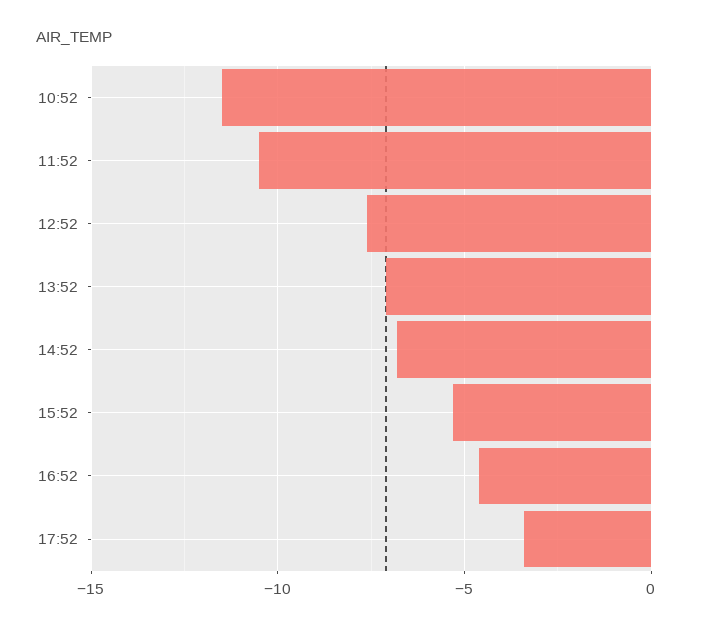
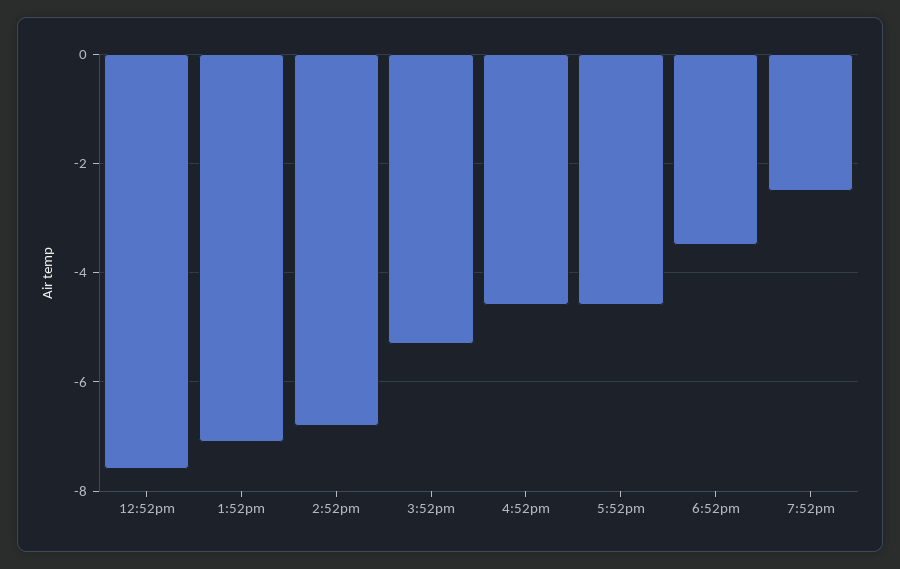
10:52: -11.5 -> none
11:52: -10.5 -> none
17:52: -3.5 -> -4.5
6:52pm: none -> -3.5
7:52pm: none -> -2.5

